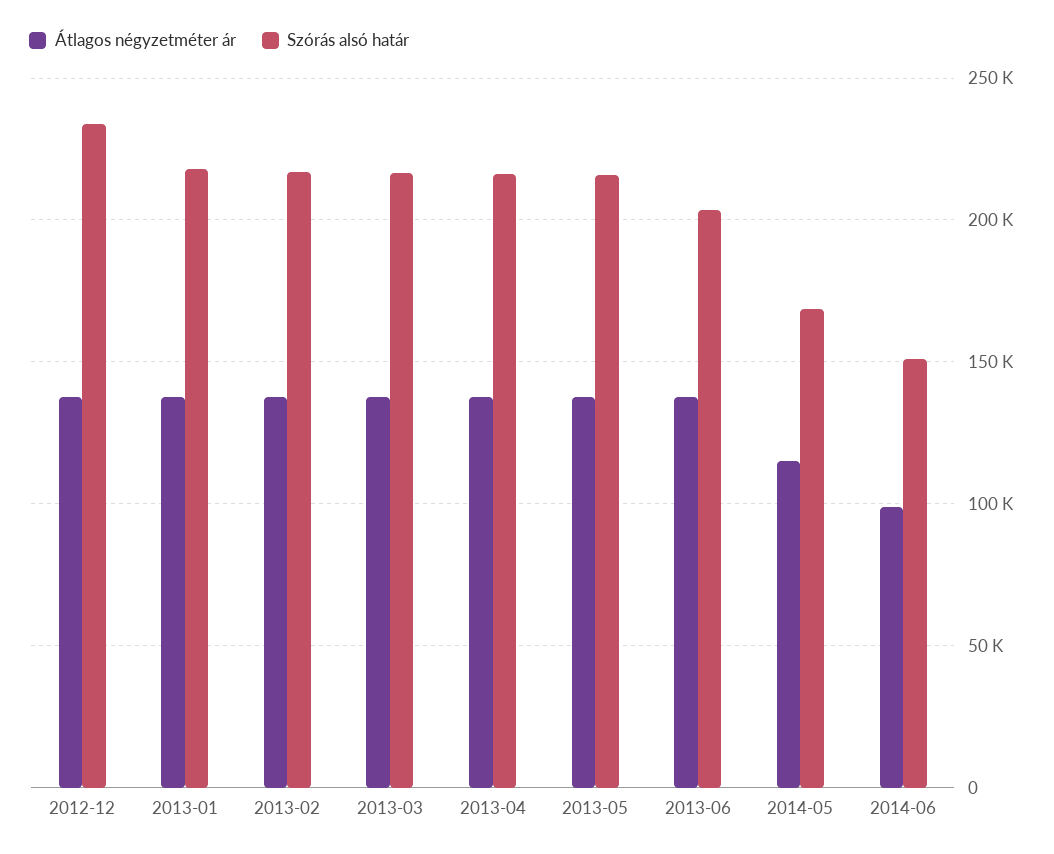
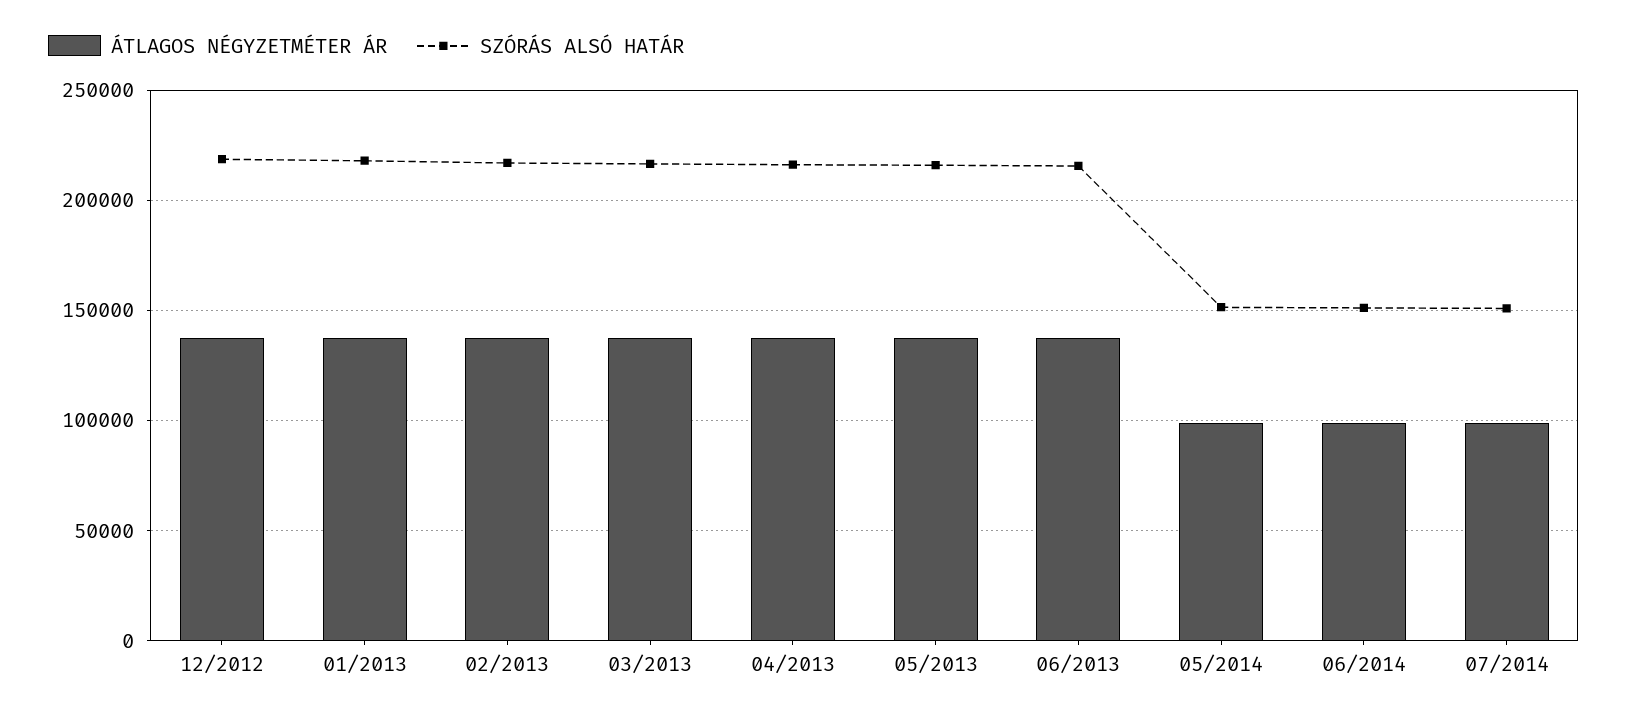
Szórás alsó határ, 2012-12: 235000 -> 220000
Szórás alsó határ, 2013-06: 205000 -> 215000
Átlagos négyzetméter ár, 2014-05: 115000 -> 100000
Szórás alsó határ, 2014-05: 170000 -> 150000
Átlagos négyzetméter ár, 07/2014: none -> 100000
Szórás alsó határ, 07/2014: none -> 150000

